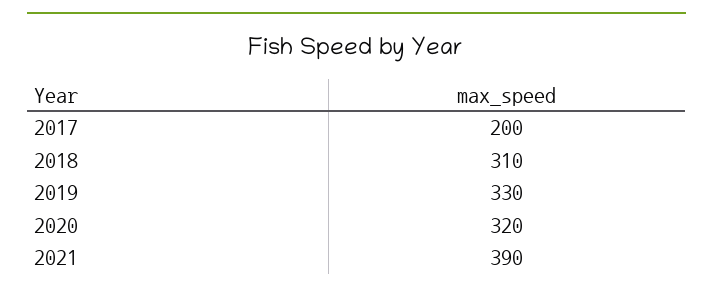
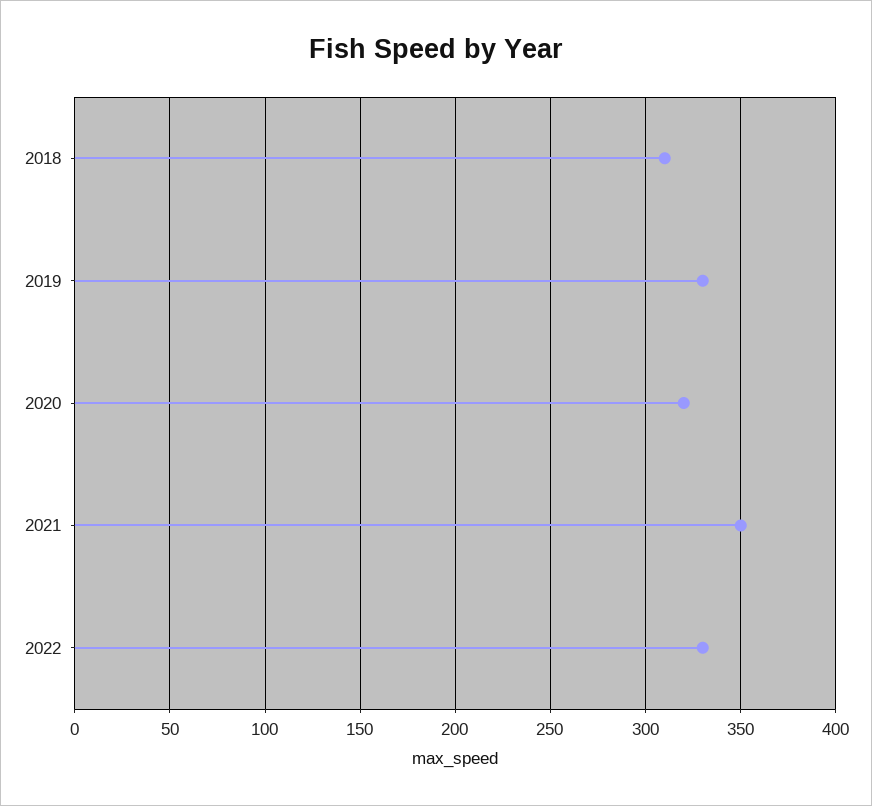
2017: 200 -> none
2021: 390 -> 350
2022: none -> 330

